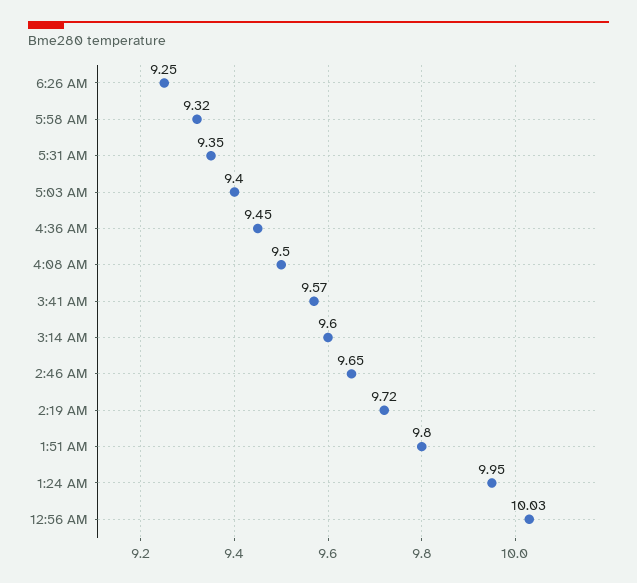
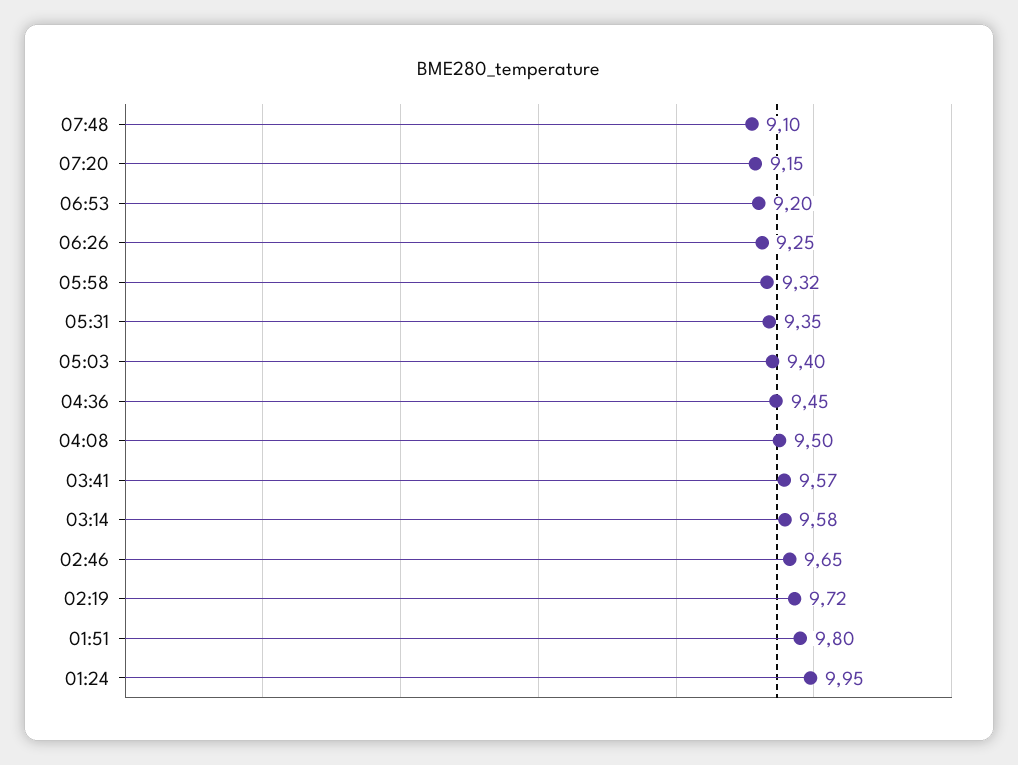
3:14 AM: 9.6 -> 9.58
12:56 AM: 10.03 -> none
07:48: none -> 9.1
07:20: none -> 9.15
06:53: none -> 9.2

